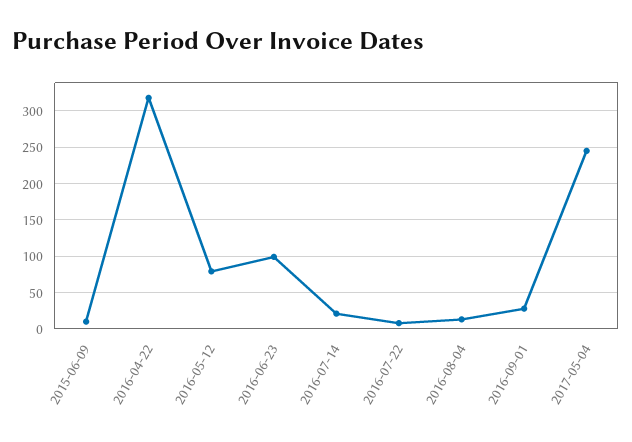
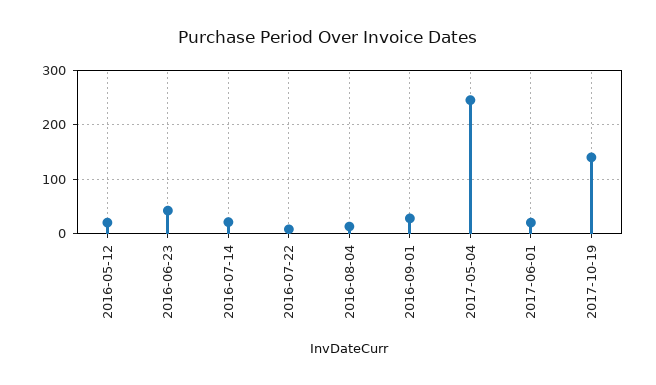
2015-06-09: 10 -> none
2016-04-22: 320 -> none
2016-05-12: 80 -> 20
2016-06-23: 100 -> 40
2017-06-01: none -> 20
2017-10-19: none -> 140

